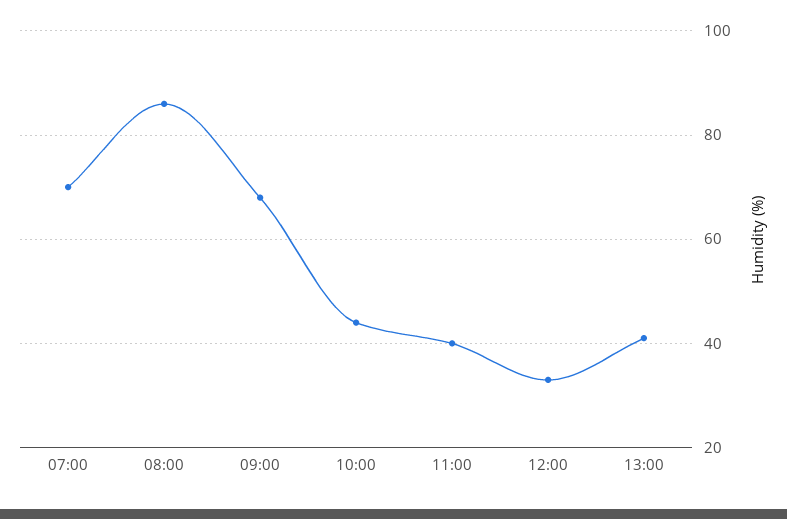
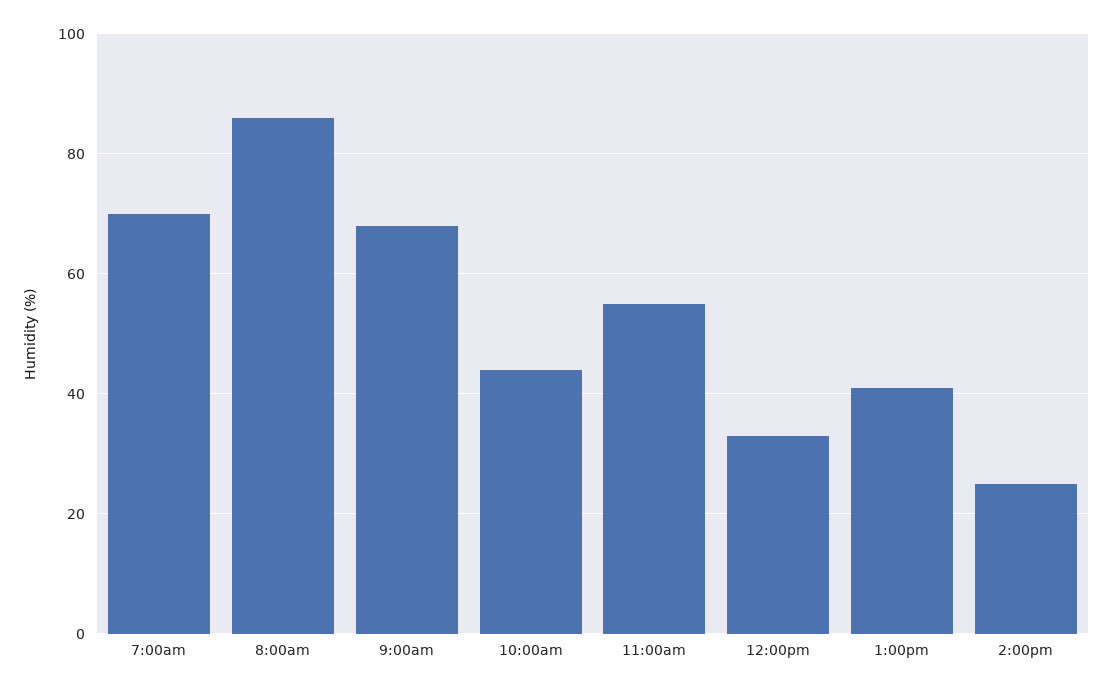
11:00: 40 -> 55
2:00pm: none -> 25

